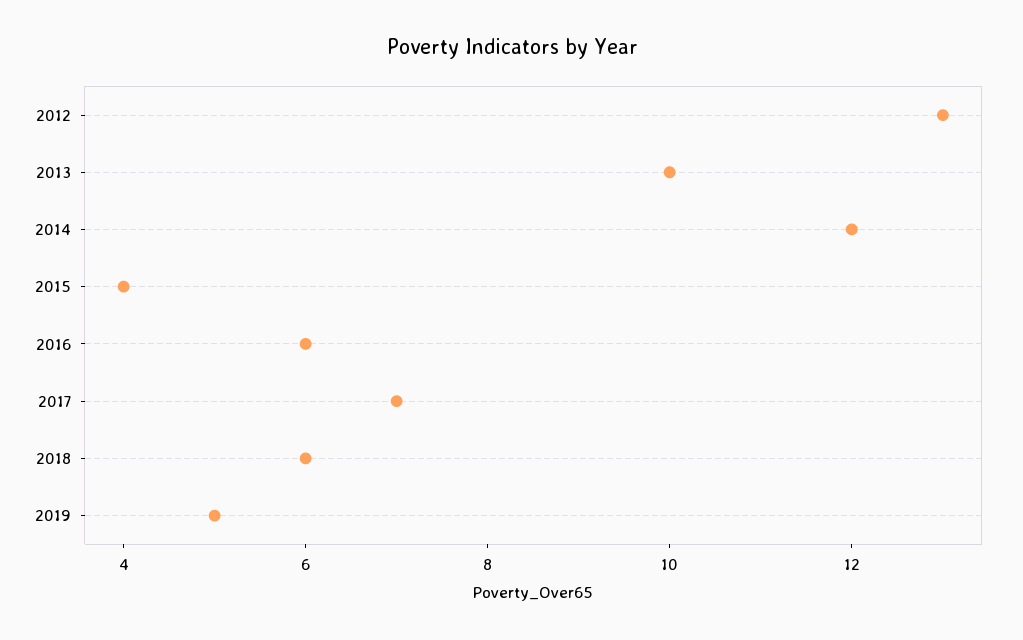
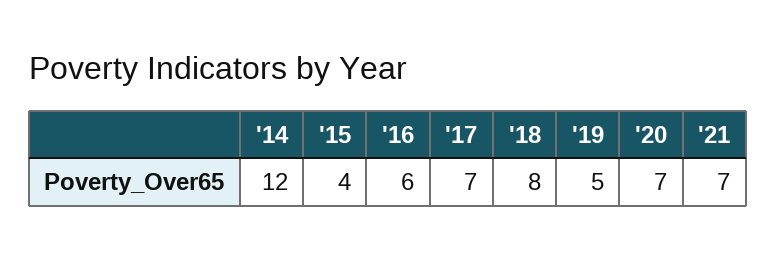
2012: 13 -> none
2013: 10 -> none
2018: 6 -> 8
'20: none -> 7
'21: none -> 7

